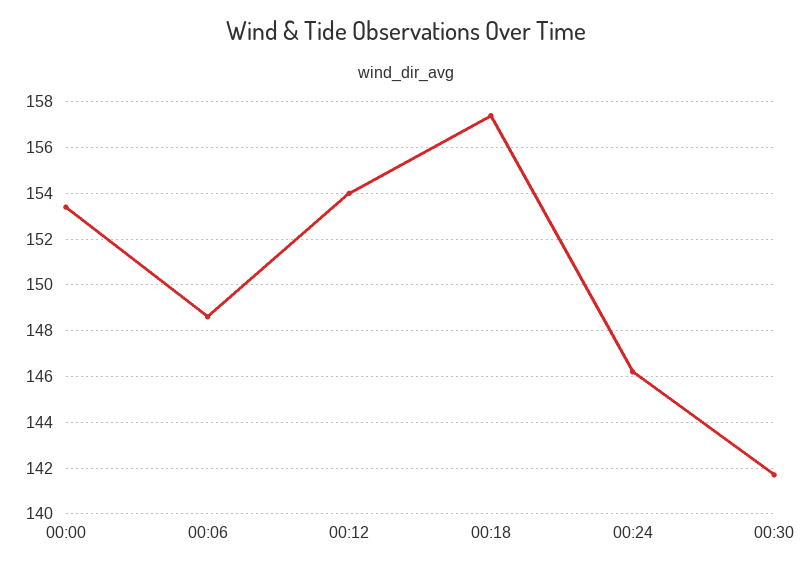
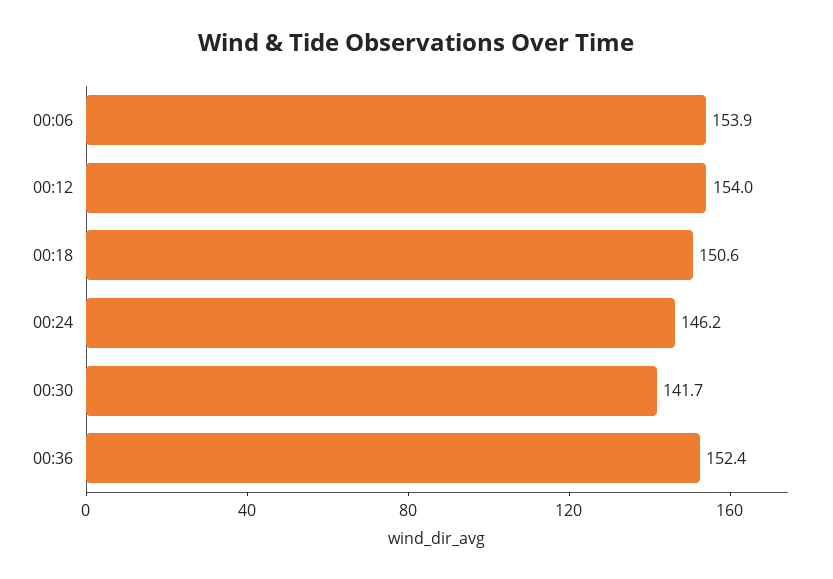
00:00: 153.5 -> none
00:06: 148.5 -> 153.9
00:18: 157.5 -> 150.6
00:36: none -> 152.4

